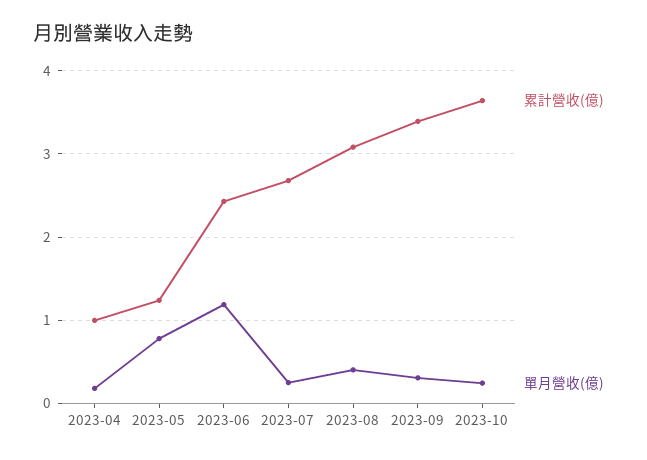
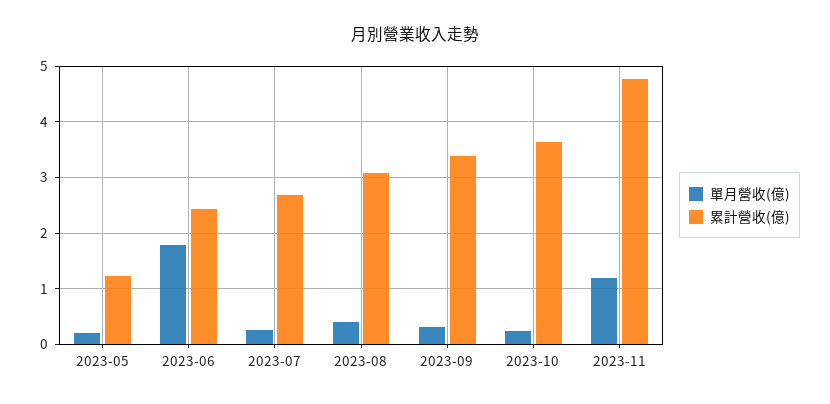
累計營收(億), 2023-04: 1 -> none
單月營收(億), 2023-04: 0.2 -> none
單月營收(億), 2023-05: 0.8 -> 0.2
單月營收(億), 2023-06: 1.2 -> 1.8
單月營收(億), 2023-11: none -> 1.2
累計營收(億), 2023-11: none -> 4.8

